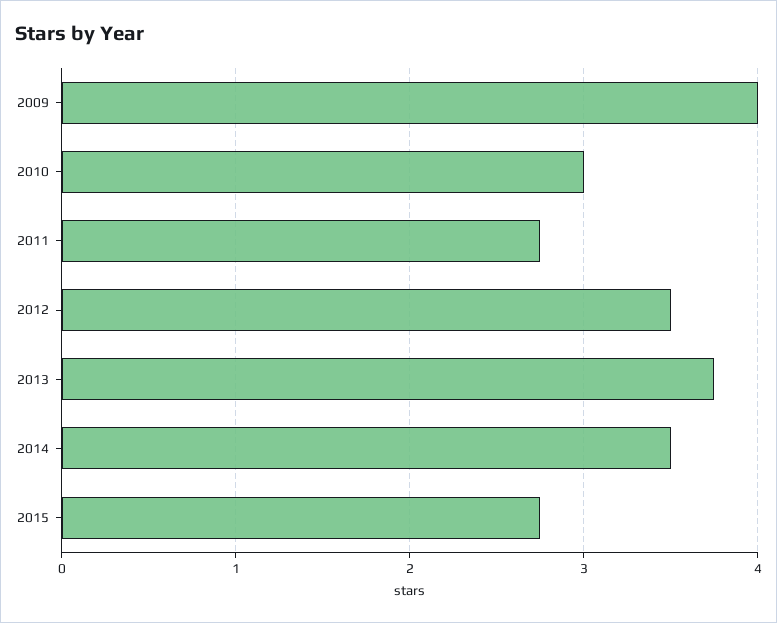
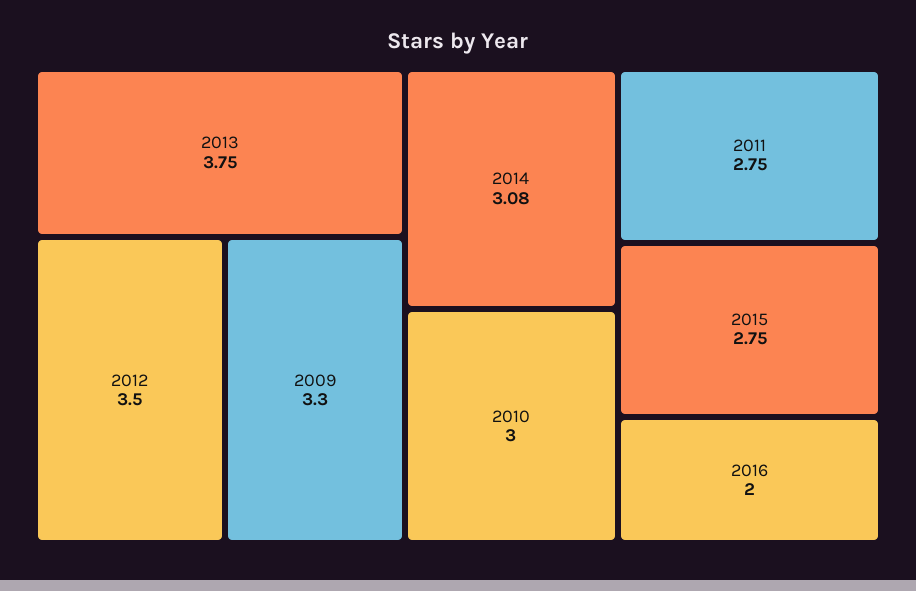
2009: 4 -> 3.3
2014: 3.5 -> 3.08
2016: none -> 2

